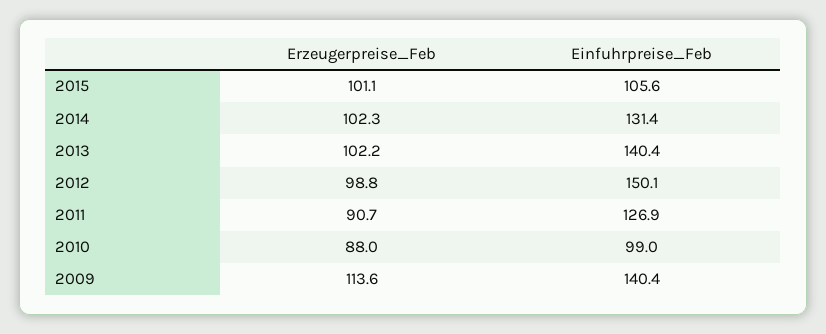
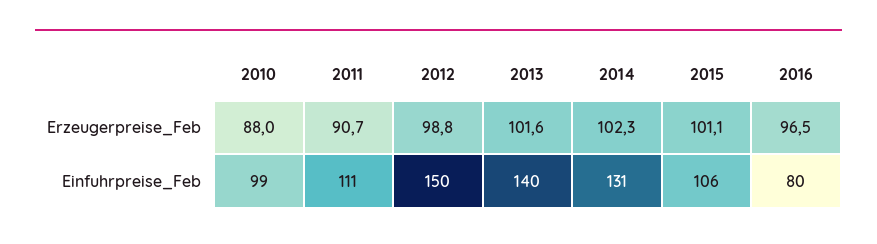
Erzeugerpreise_Feb, 2013: 102.2 -> 101.6
Einfuhrpreise_Feb, 2011: 126.9 -> 111
Erzeugerpreise_Feb, 2009: 113.6 -> none
Einfuhrpreise_Feb, 2009: 140.4 -> none
Erzeugerpreise_Feb, 2016: none -> 96.5
Einfuhrpreise_Feb, 2016: none -> 80

